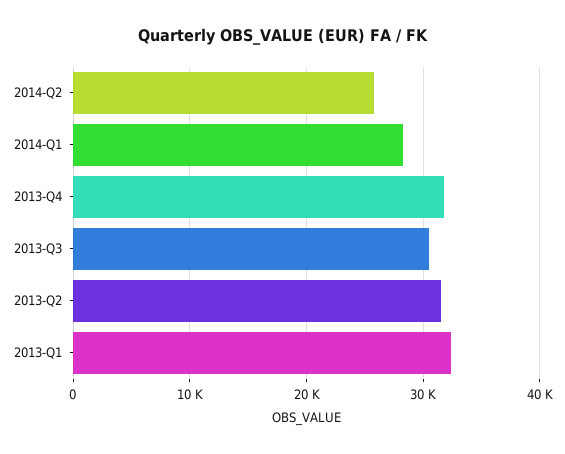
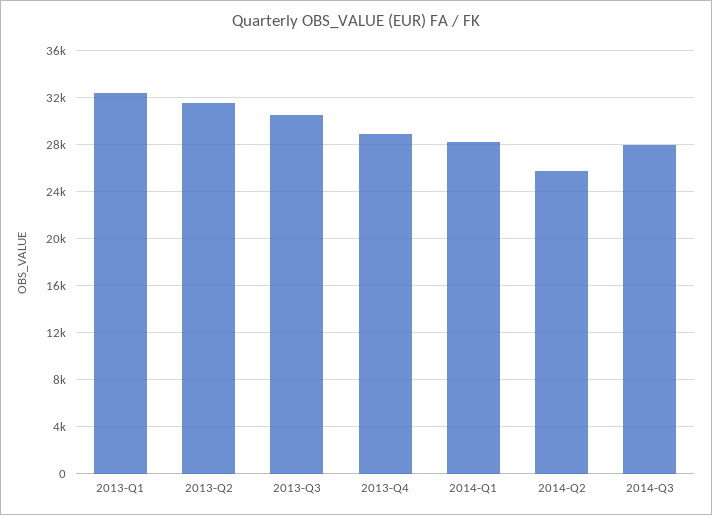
2013-Q4: 32000 -> 29000
2014-Q3: none -> 28000

